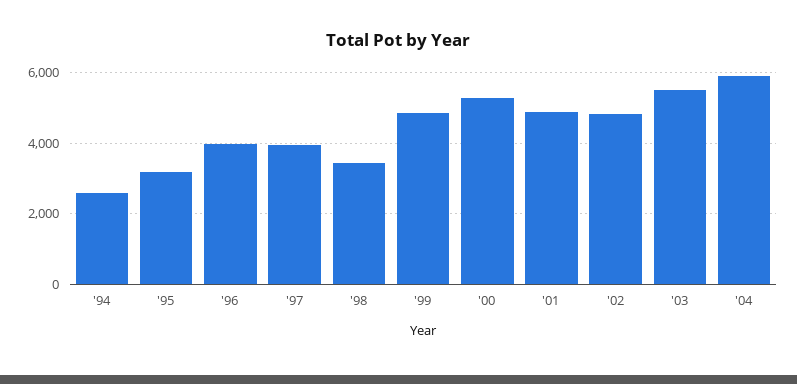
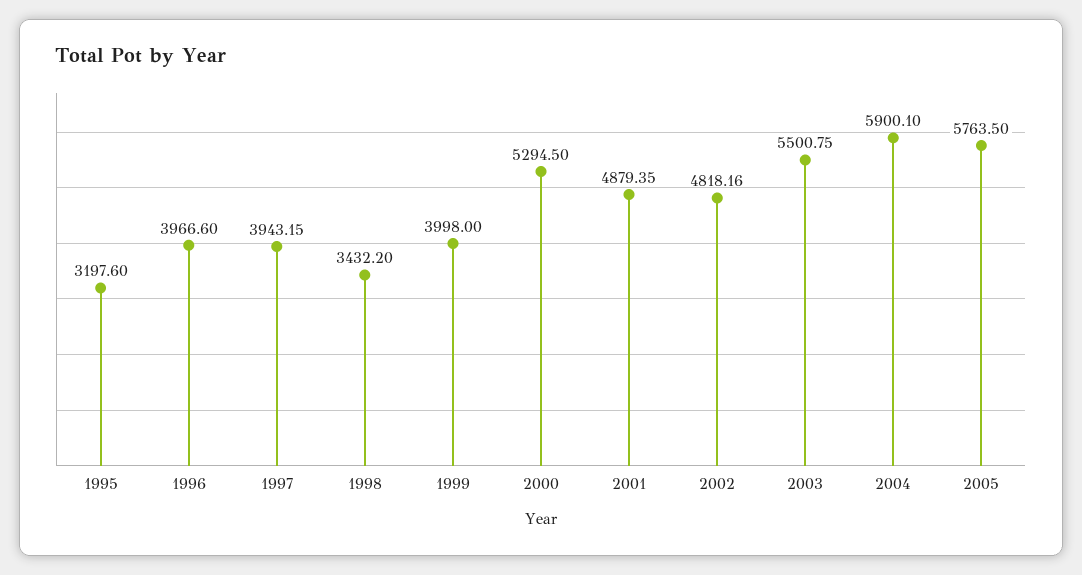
'94: 2600 -> none
'99: 4800 -> 3998
2005: none -> 5763.5

